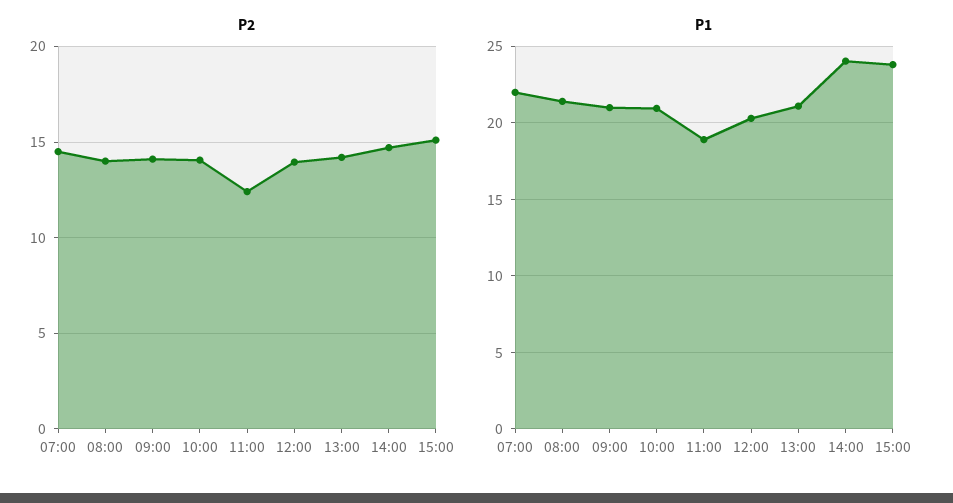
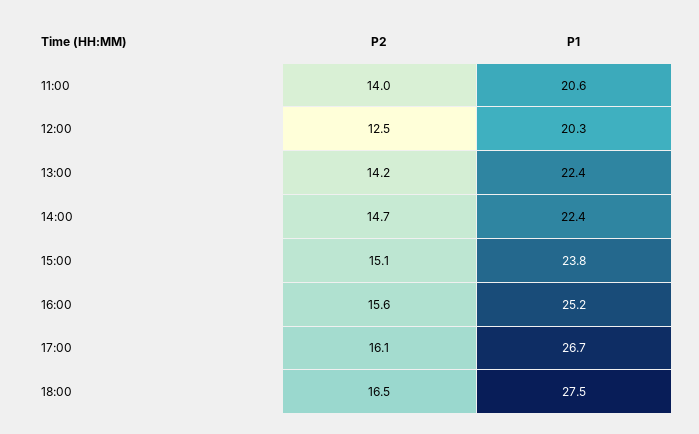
P2, 07:00: 14.5 -> none
P2, 08:00: 14 -> none
P2, 09:00: 14 -> none
P2, 10:00: 14 -> none
P2, 11:00: 12.5 -> 14
P2, 12:00: 14 -> 12.5
P1, 07:00: 22 -> none
P1, 08:00: 21.5 -> none
P1, 09:00: 21 -> none
P1, 10:00: 21 -> none
P1, 11:00: 19 -> 20.6
P1, 13:00: 21 -> 22.4
P1, 14:00: 24 -> 22.4
P2, 16:00: none -> 15.6
P1, 16:00: none -> 25.2
P2, 17:00: none -> 16.1
P1, 17:00: none -> 26.7
P2, 18:00: none -> 16.5
P1, 18:00: none -> 27.5

